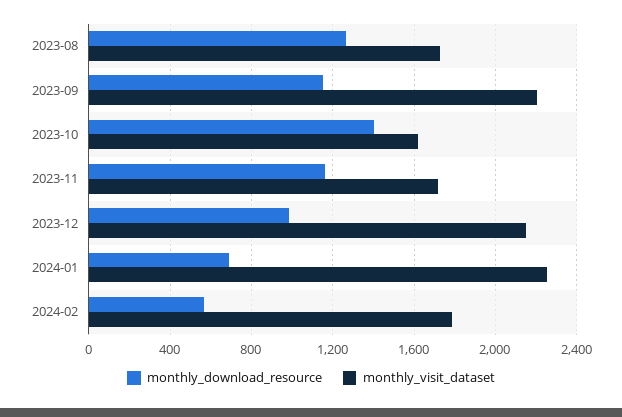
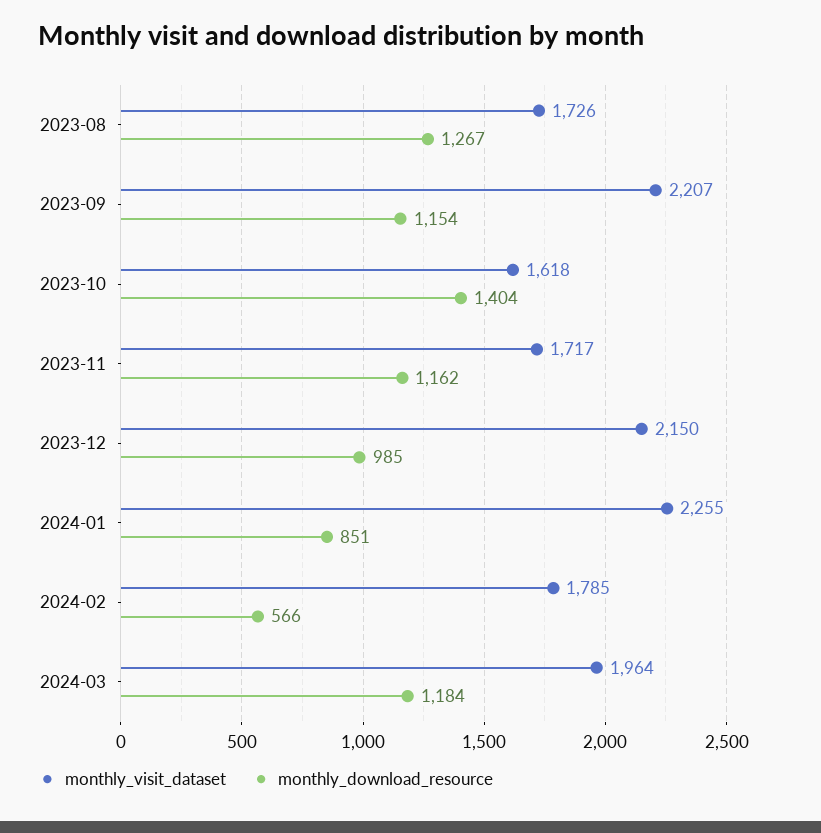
monthly_download_resource, 2024-01: 700 -> 851
monthly_visit_dataset, 2024-03: none -> 1964
monthly_download_resource, 2024-03: none -> 1184

